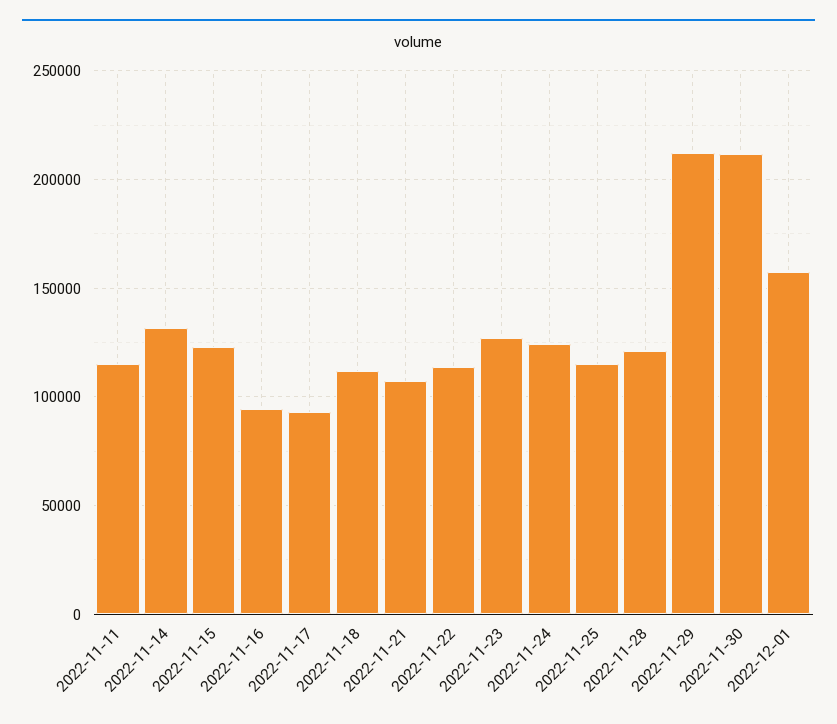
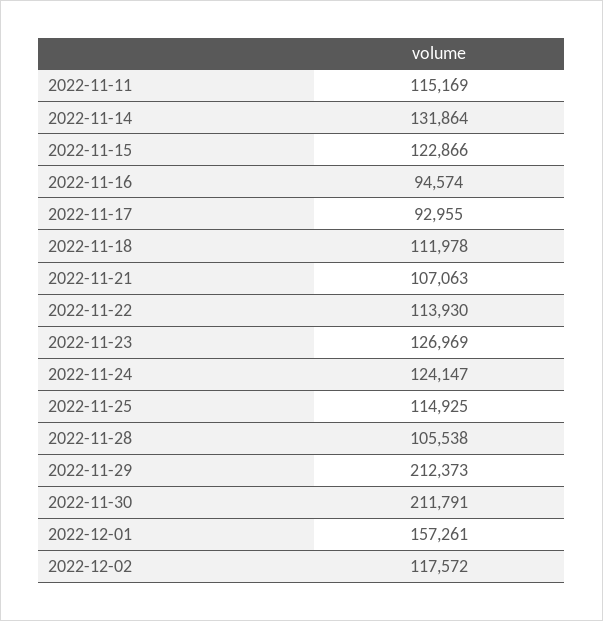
2022-11-28: 120000 -> 105538
2022-12-02: none -> 117572

